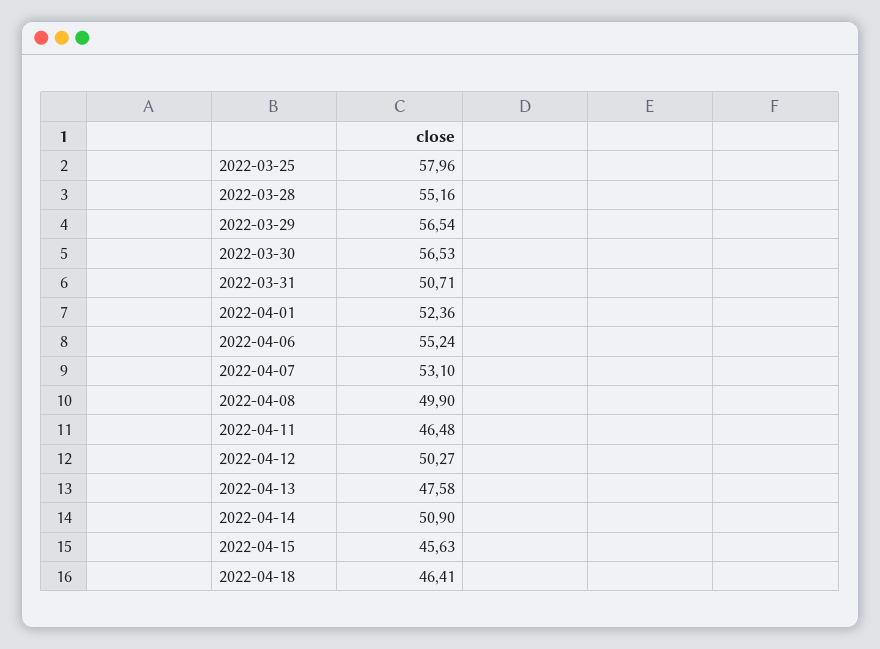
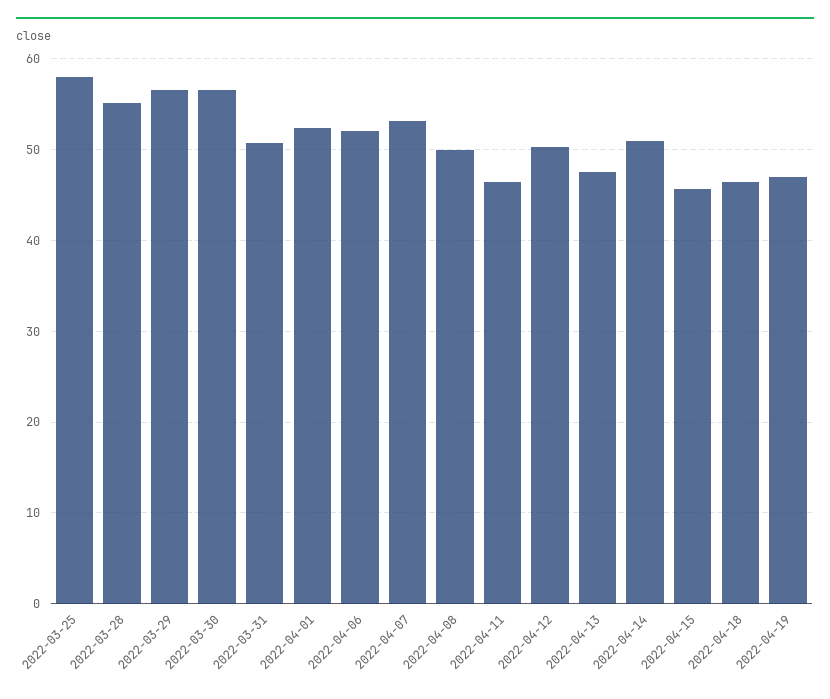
2022-04-06: 55.24 -> 52
2022-04-19: none -> 47

